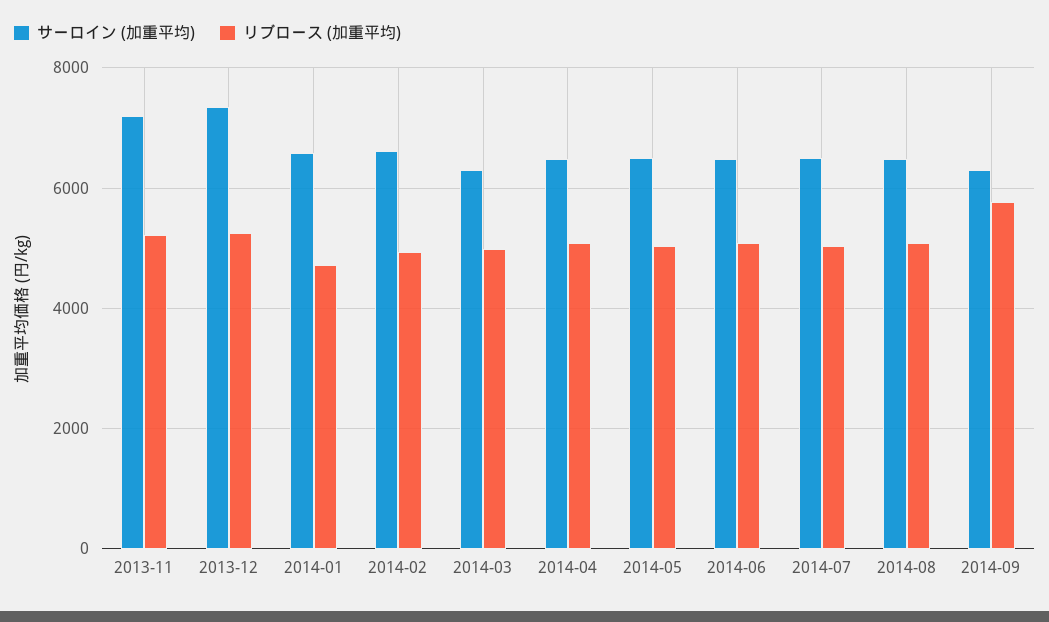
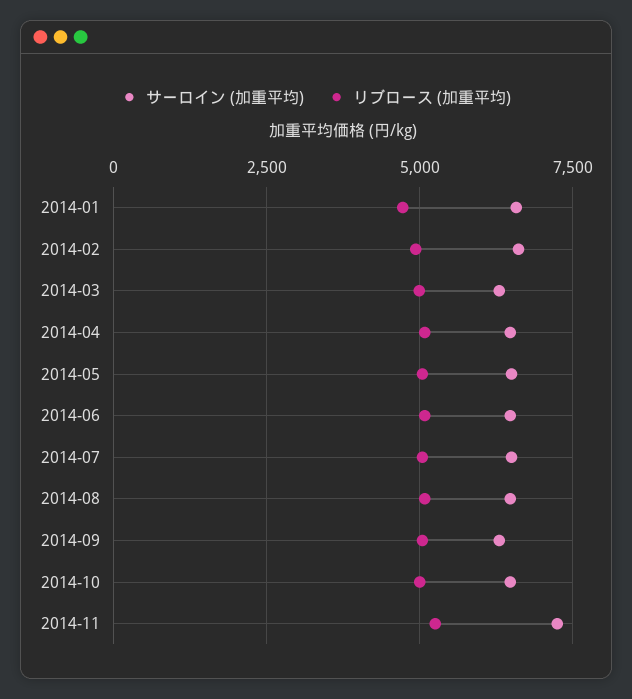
サーロイン (加重平均), 2013-11: 7200 -> none
リブロース (加重平均), 2013-11: 5200 -> none
サーロイン (加重平均), 2013-12: 7400 -> none
リブロース (加重平均), 2013-12: 5200 -> none
リブロース (加重平均), 2014-09: 5800 -> 5000
サーロイン (加重平均), 2014-10: none -> 6500
リブロース (加重平均), 2014-10: none -> 5000
サーロイン (加重平均), 2014-11: none -> 7250
リブロース (加重平均), 2014-11: none -> 5250

